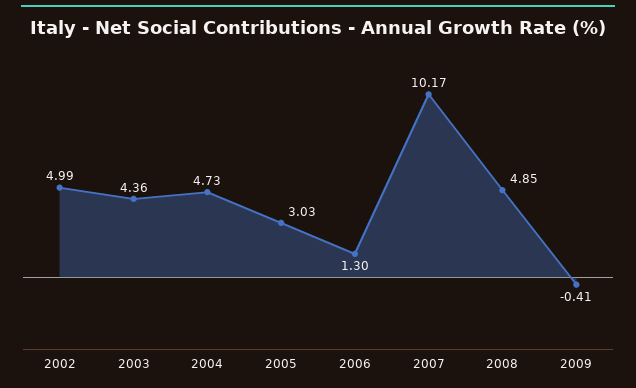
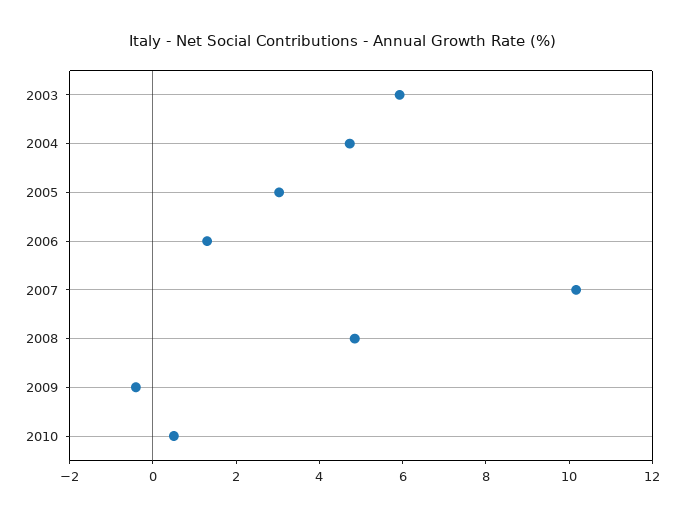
2002: 4.99 -> none
2003: 4.36 -> 6
2010: none -> 0.5

